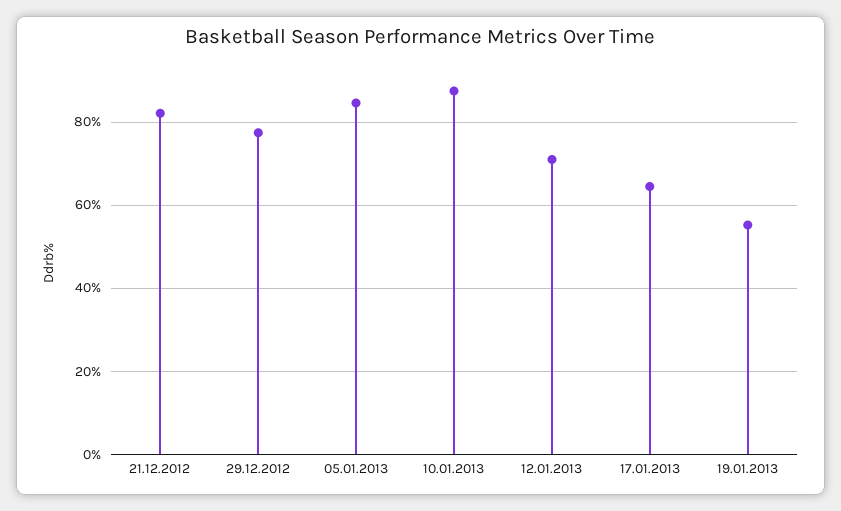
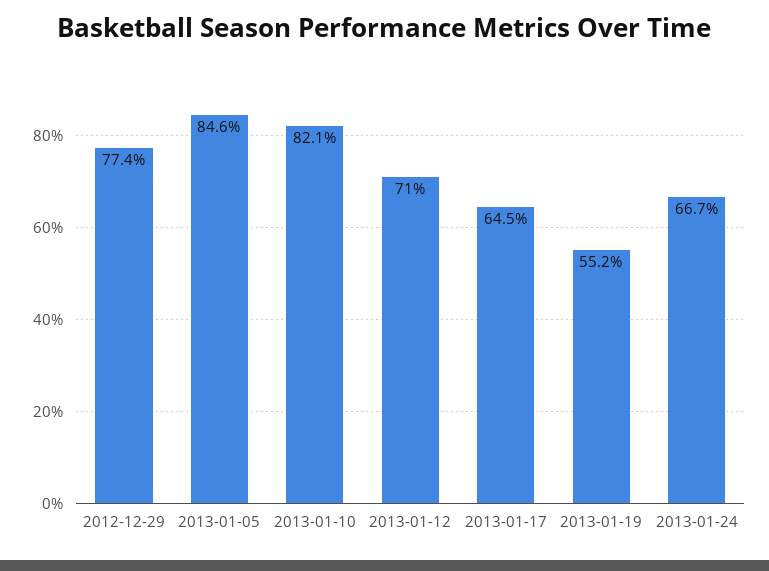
21.12.2012: 82 -> none
10.01.2013: 88 -> 82.1
2013-01-24: none -> 66.7

